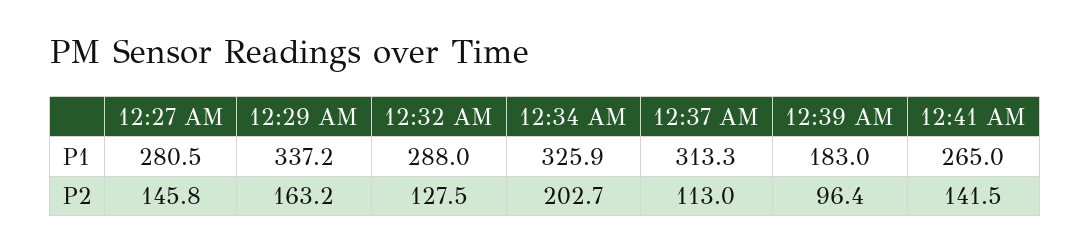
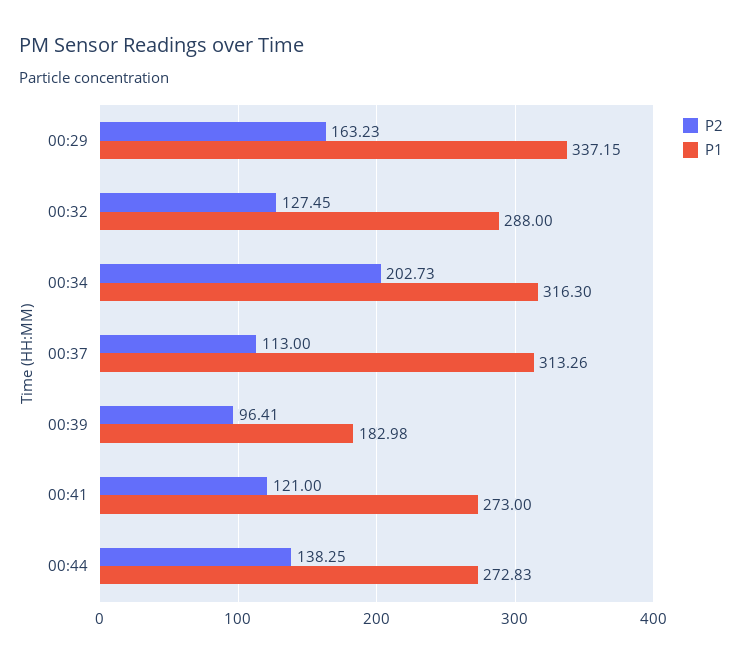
P1, 12:27 AM: 280.5 -> none
P1, 12:34 AM: 325.9 -> 316.3
P1, 12:41 AM: 265 -> 273
P2, 12:27 AM: 145.8 -> none
P2, 12:41 AM: 141.5 -> 121
P2, 00:44: none -> 138.25
P1, 00:44: none -> 272.83

